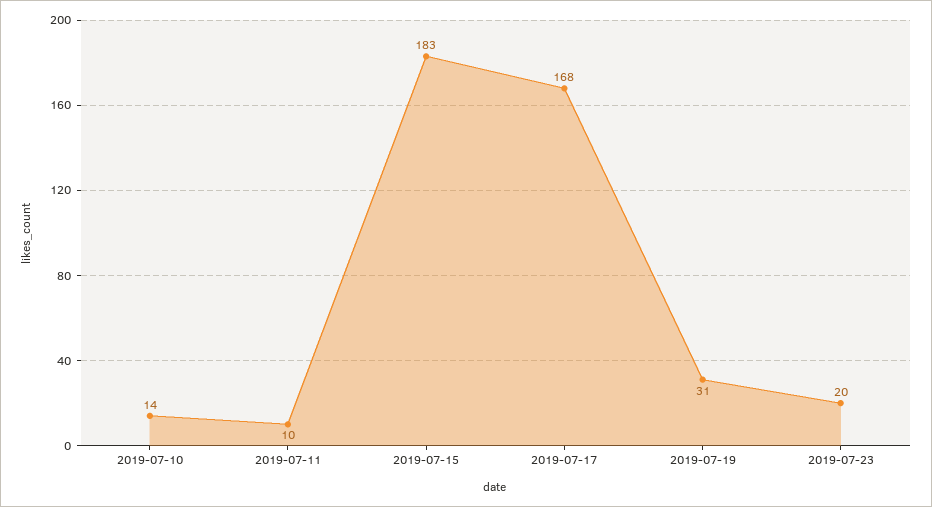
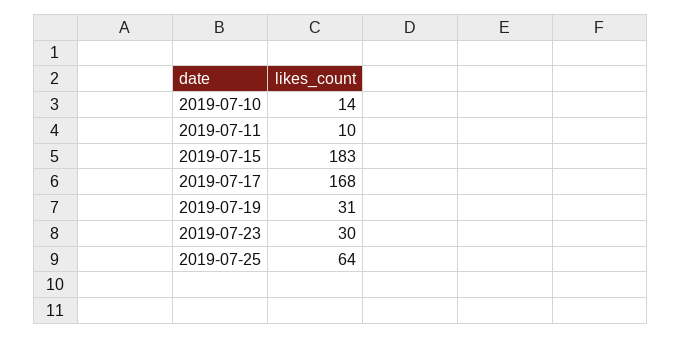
2019-07-23: 20 -> 30
2019-07-25: none -> 64

